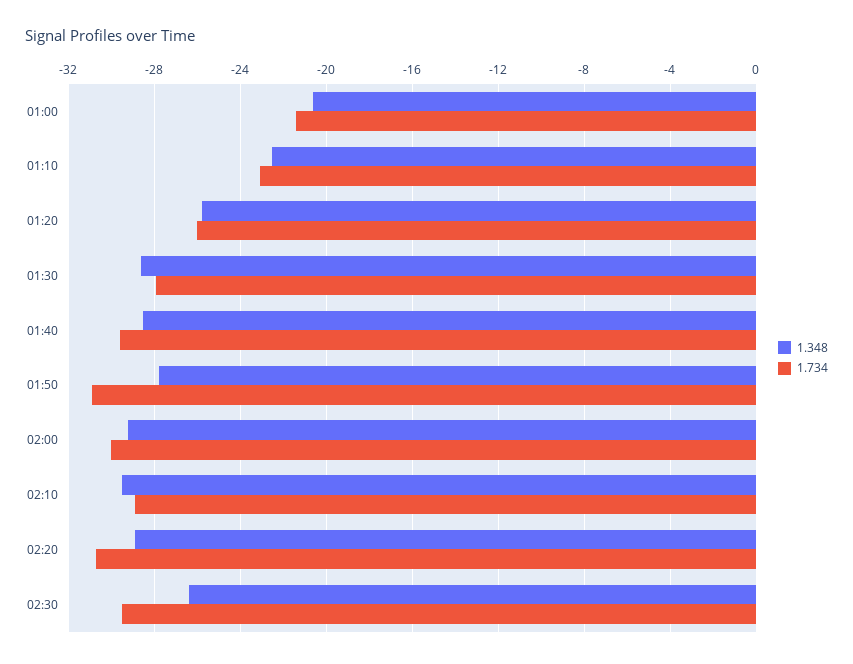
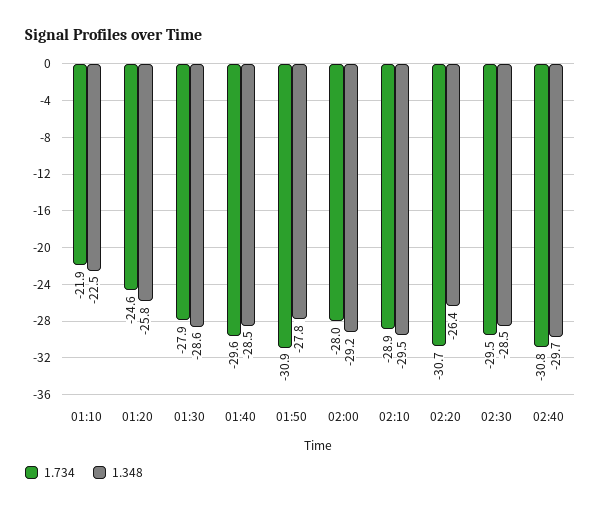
1.348, 01:00: -20.5 -> none
1.734, 01:00: -21.5 -> none
1.734, 01:10: -23 -> -21.9
1.734, 01:20: -26 -> -24.6
1.734, 02:00: -30 -> -28
1.348, 02:20: -29 -> -26.4
1.348, 02:30: -26.5 -> -28.5
1.734, 02:40: none -> -30.8
1.348, 02:40: none -> -29.7

